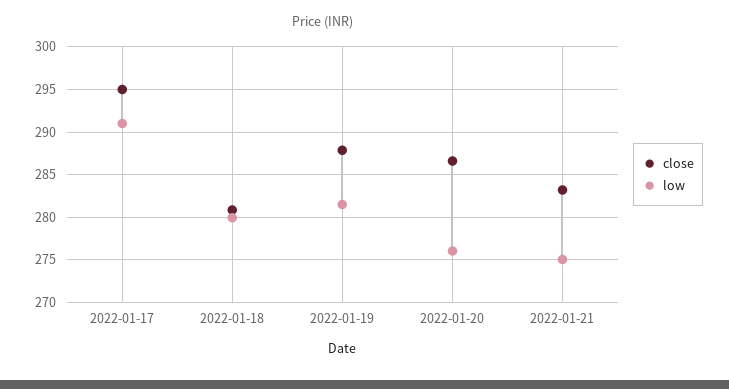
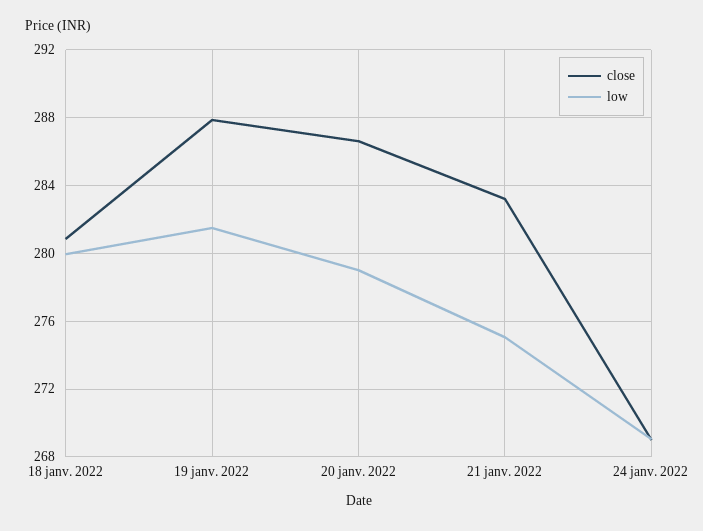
close, 2022-01-17: 295 -> none
low, 2022-01-17: 291 -> none
low, 2022-01-20: 276 -> 279
close, 24 janv. 2022: none -> 269
low, 24 janv. 2022: none -> 269

